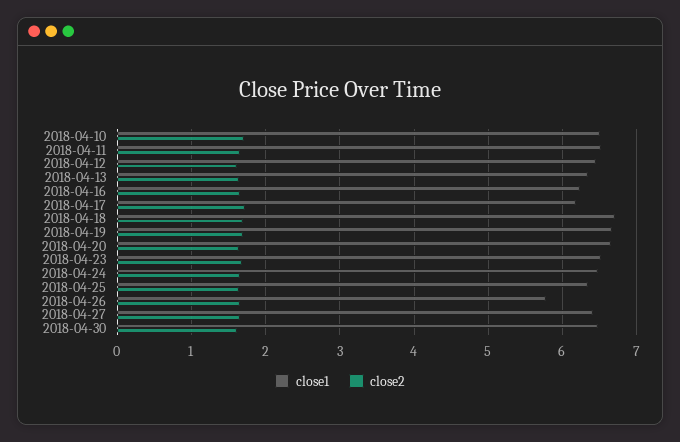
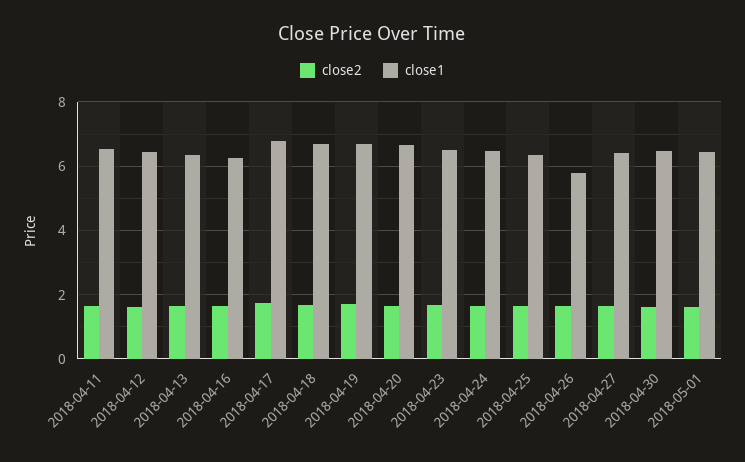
close1, 2018-04-10: 6.5 -> none
close2, 2018-04-10: 1.7 -> none
close1, 2018-04-17: 6.2 -> 6.8
close2, 2018-05-01: none -> 1.6
close1, 2018-05-01: none -> 6.4

